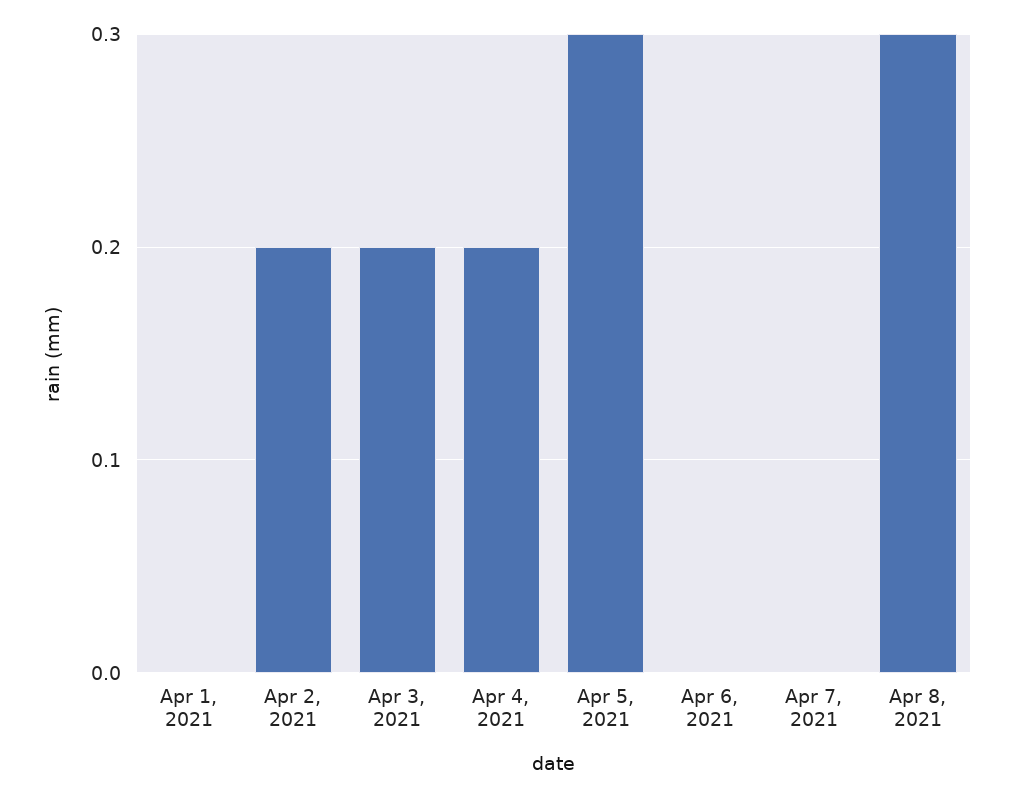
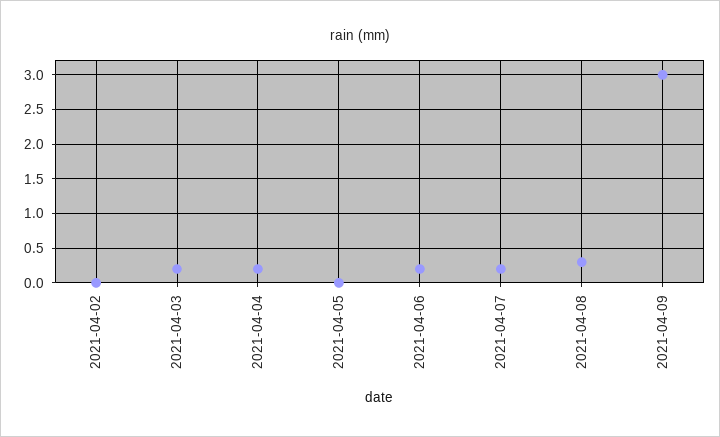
Apr 1, 2021: 0 -> none
Apr 2, 2021: 0.2 -> 0
Apr 5, 2021: 0.3 -> 0
Apr 6, 2021: 0 -> 0.2
Apr 7, 2021: 0 -> 0.2
2021-04-09: none -> 3

